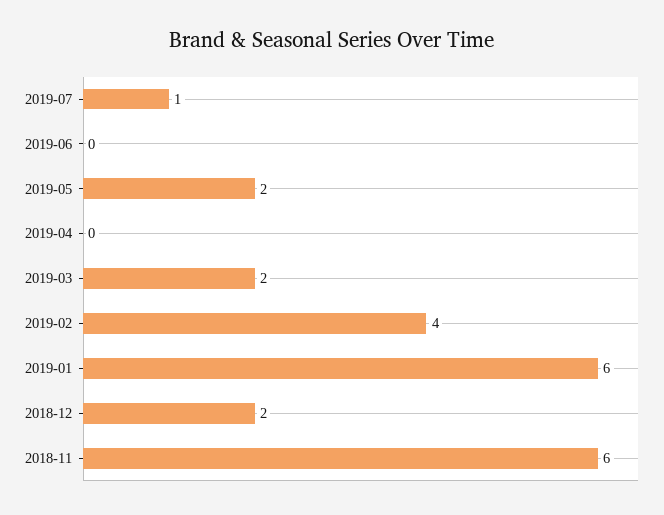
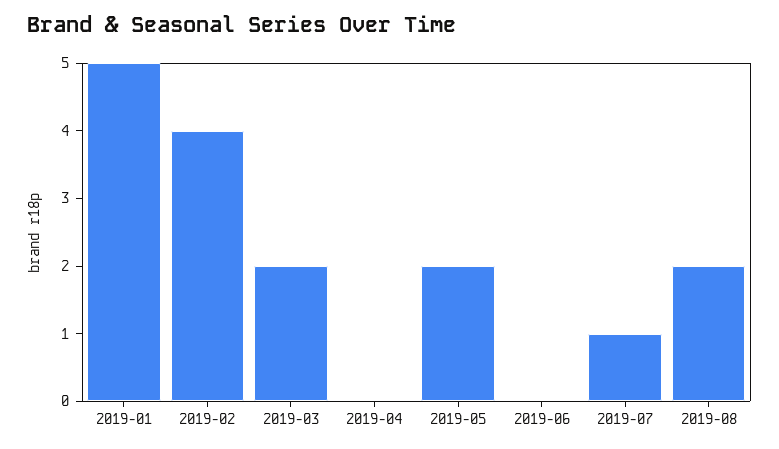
2019-01: 6 -> 5
2018-12: 2 -> none
2018-11: 6 -> none
2019-08: none -> 2

